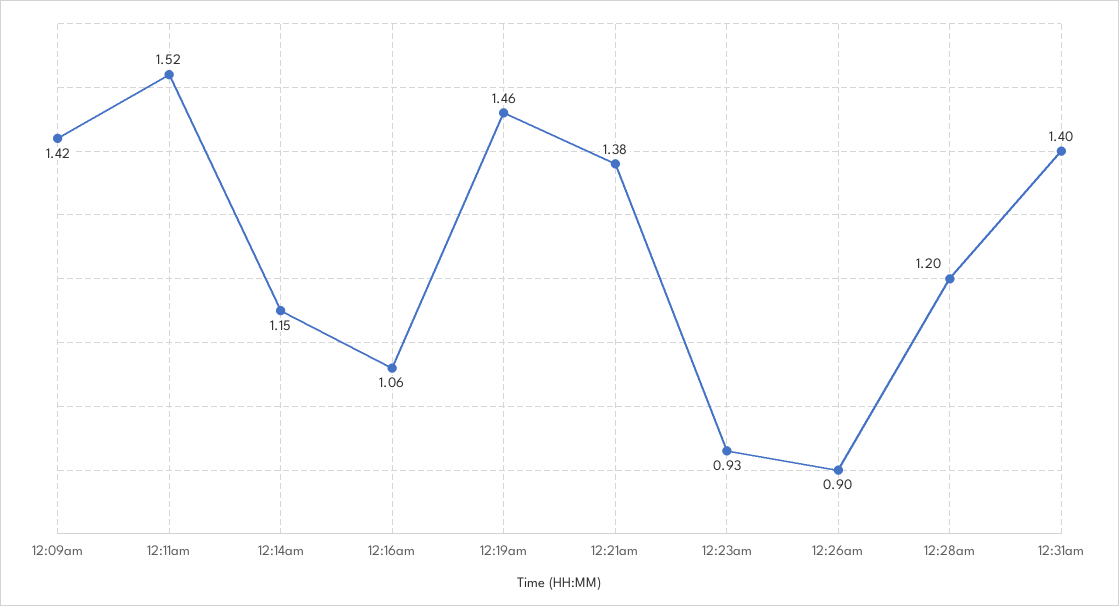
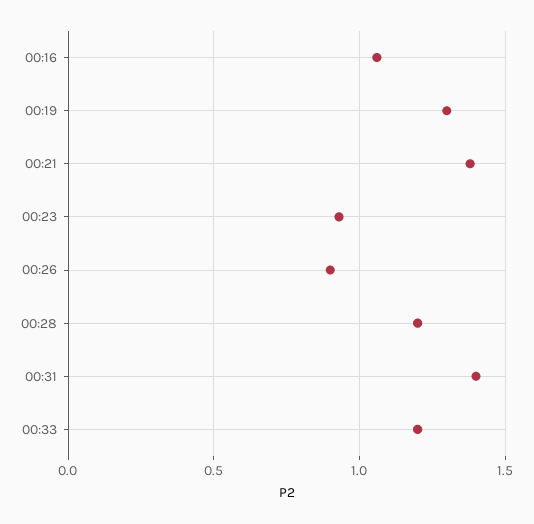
12:09am: 1.42 -> none
12:11am: 1.52 -> none
12:14am: 1.15 -> none
12:19am: 1.46 -> 1.3
00:33: none -> 1.2

